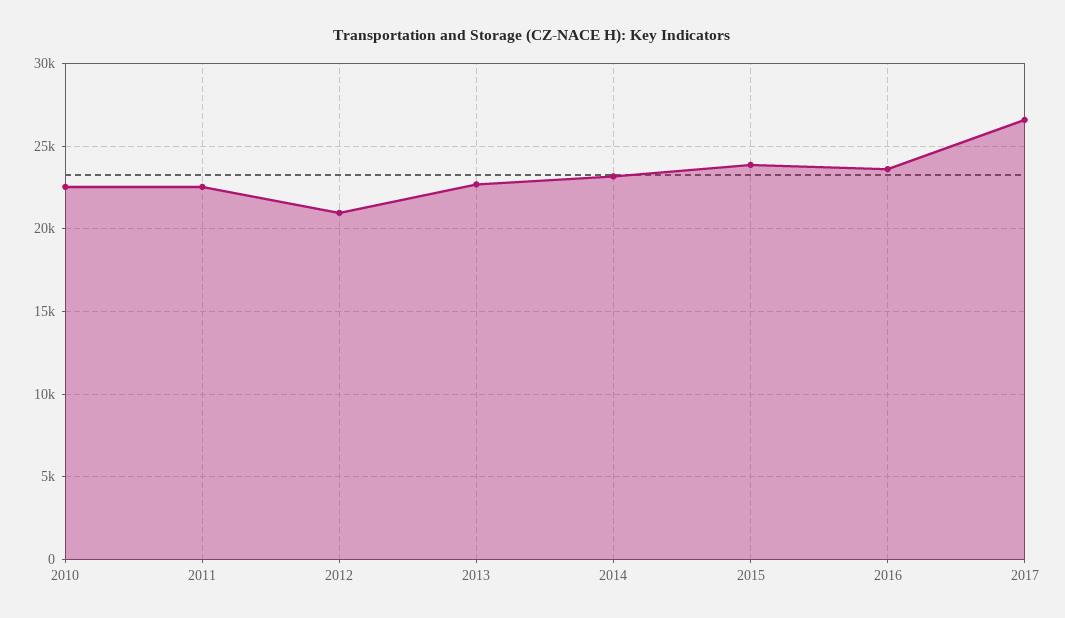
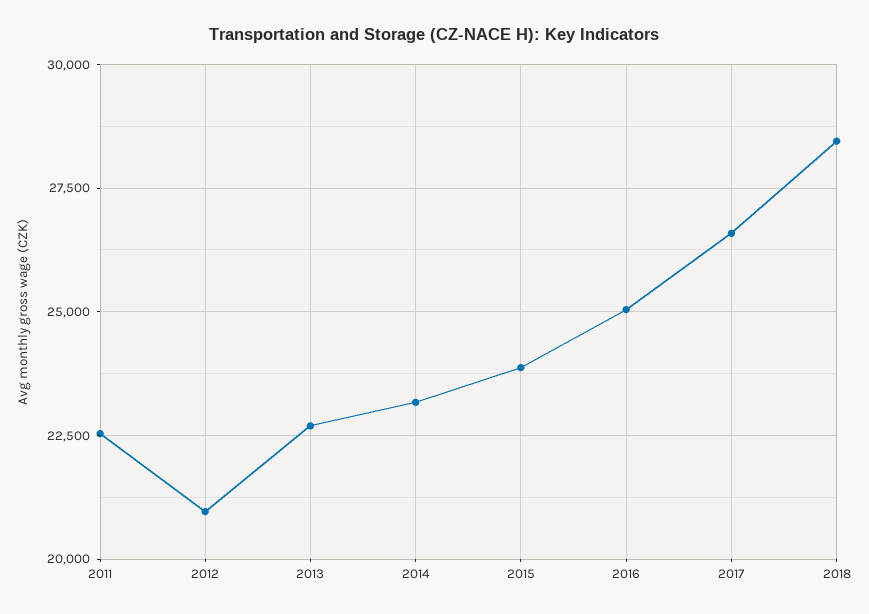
2010: 22500 -> none
2016: 23500 -> 25000
2018: none -> 28500

